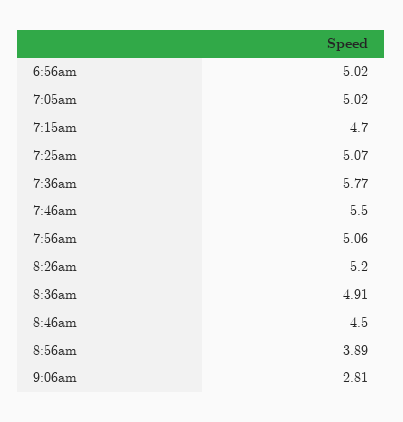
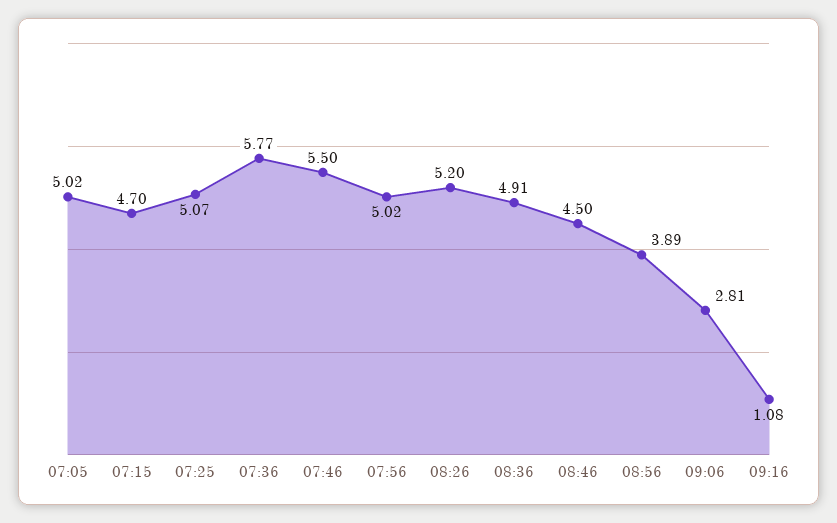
6:56am: 5.02 -> none
7:56am: 5.06 -> 5.02
09:16: none -> 1.08

